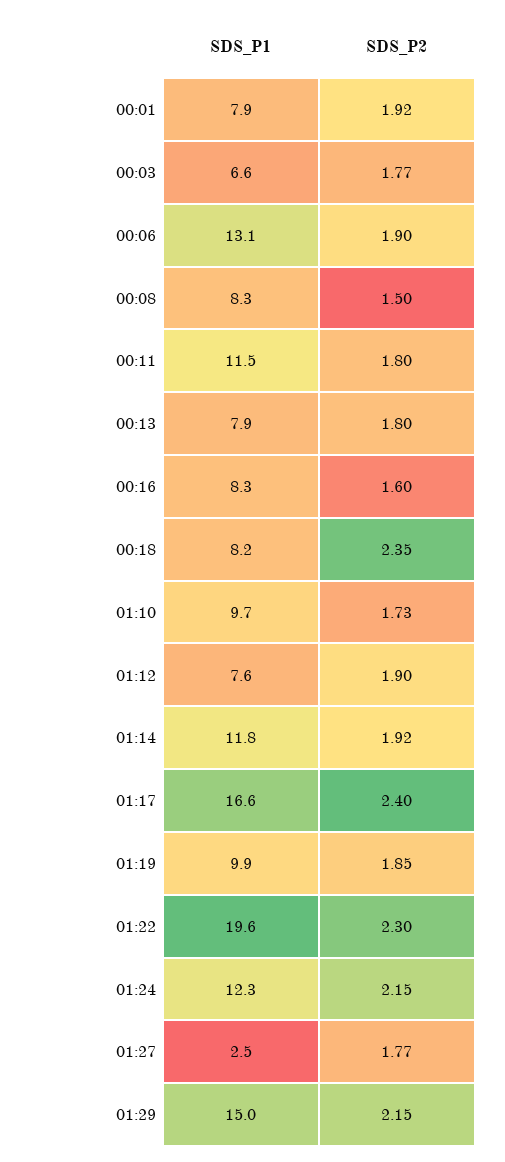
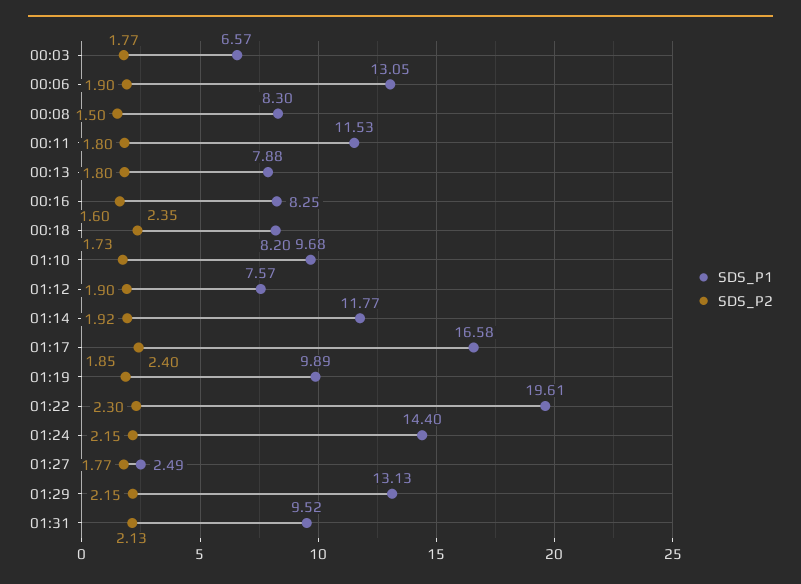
SDS_P1, 00:01: 7.9 -> none
SDS_P2, 00:01: 1.92 -> none
SDS_P1, 01:24: 12.3 -> 14.4
SDS_P1, 01:29: 15 -> 13.13
SDS_P1, 01:31: none -> 9.52
SDS_P2, 01:31: none -> 2.13

